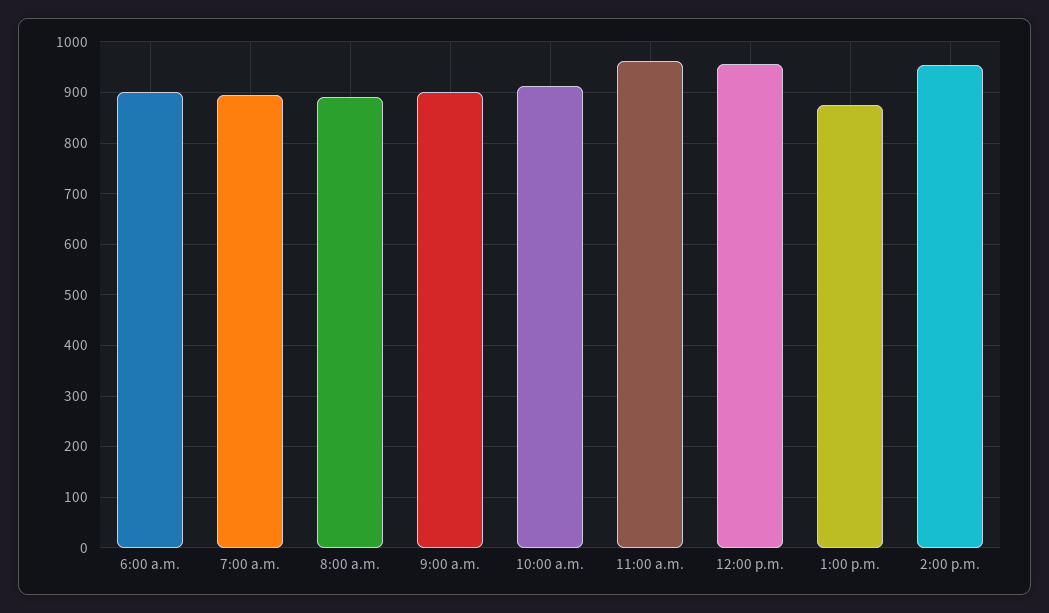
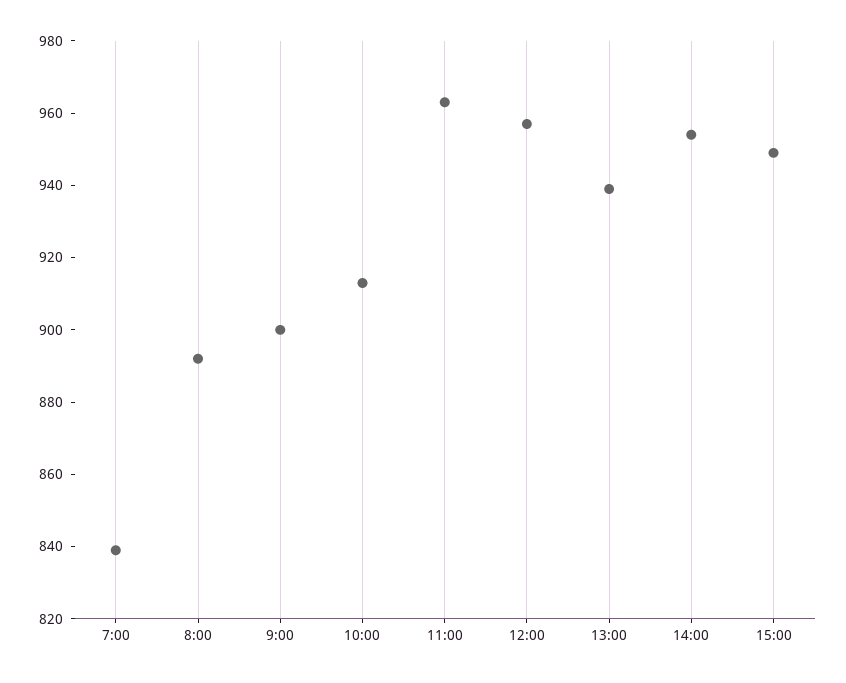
6:00 a.m.: 900 -> none
7:00 a.m.: 900 -> 840
1:00 p.m.: 880 -> 940
15:00: none -> 950

